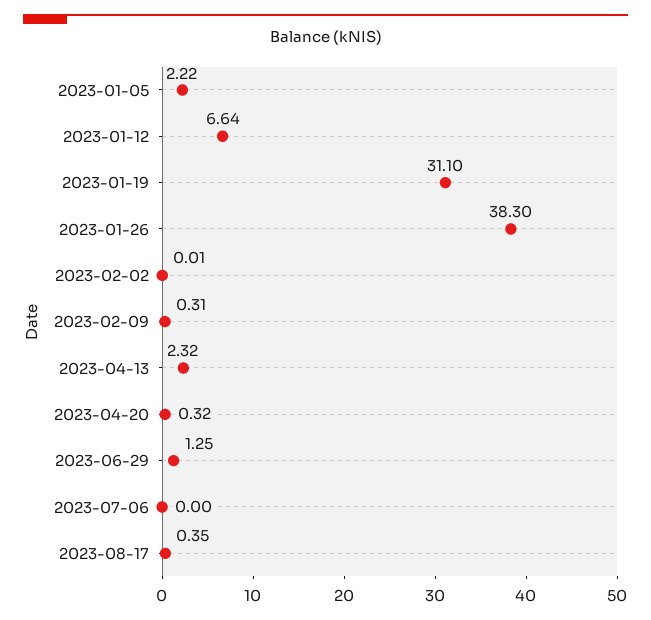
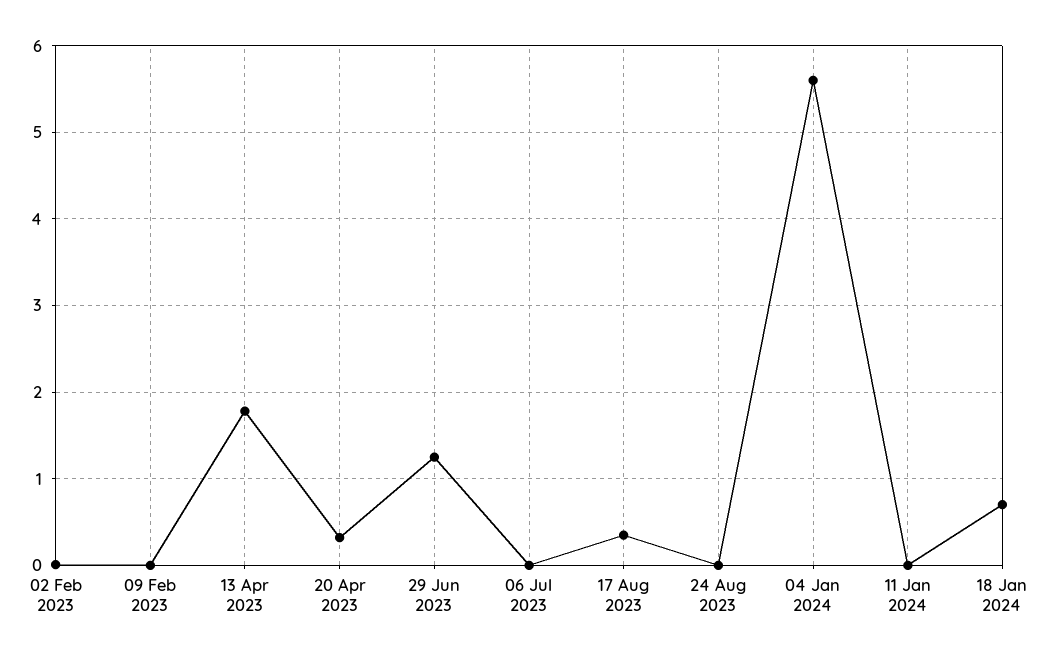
2023-01-05: 2.22 -> none
2023-01-12: 6.64 -> none
2023-01-19: 31.1 -> none
2023-01-26: 38.3 -> none
2023-02-09: 0.31 -> 0
2023-04-13: 2.32 -> 1.8
24 Aug 2023: none -> 0
04 Jan 2024: none -> 5.6
11 Jan 2024: none -> 0
18 Jan 2024: none -> 0.7

